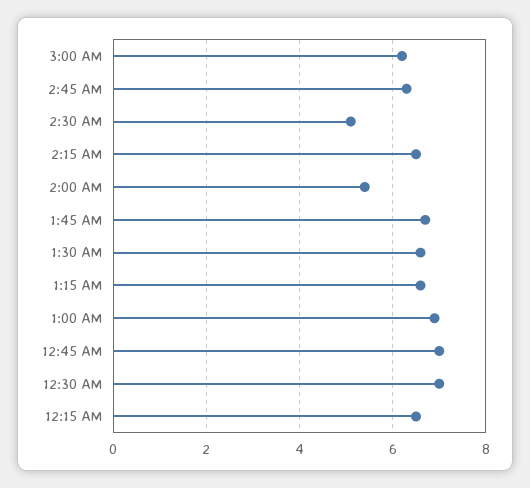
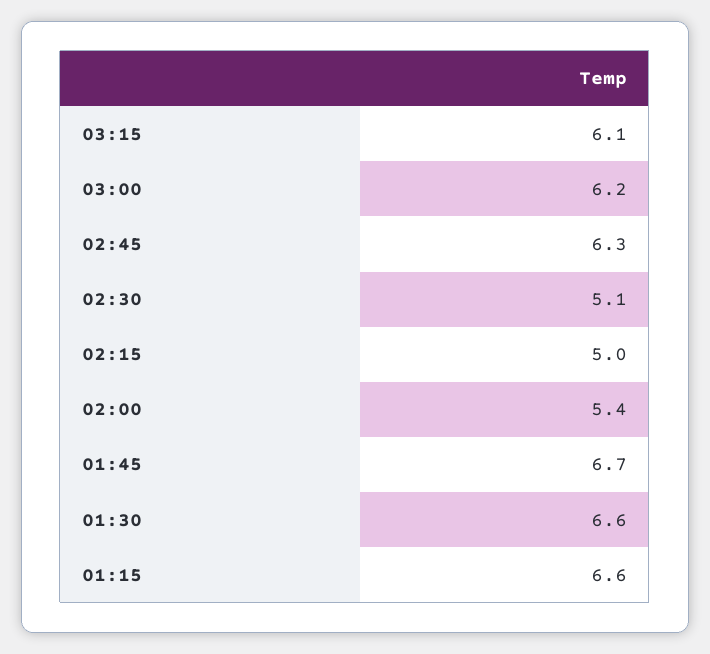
2:15 AM: 6.5 -> 5
1:00 AM: 7 -> none
12:45 AM: 7 -> none
12:30 AM: 7 -> none
12:15 AM: 6.5 -> none
03:15: none -> 6.1

